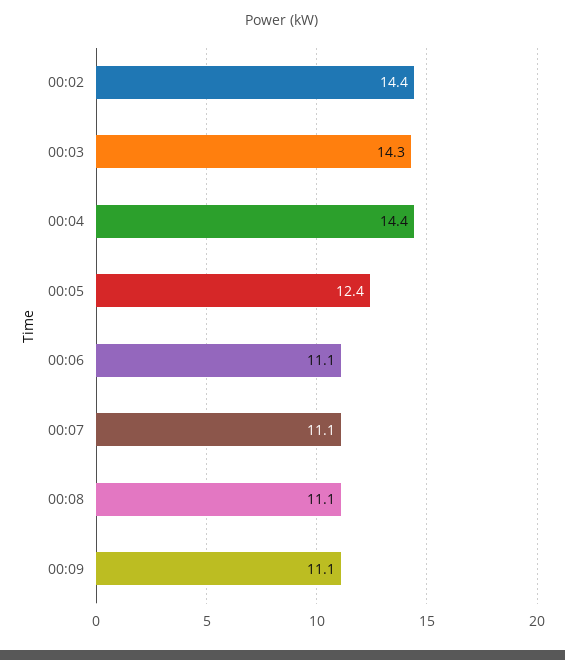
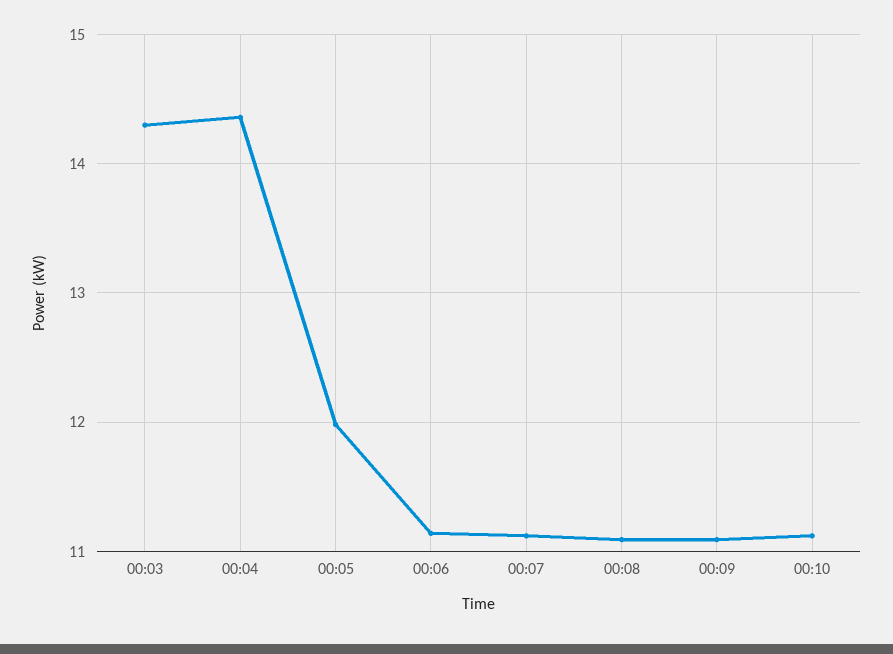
00:02: 14.4 -> none
00:05: 12.4 -> 12
00:10: none -> 11.1

